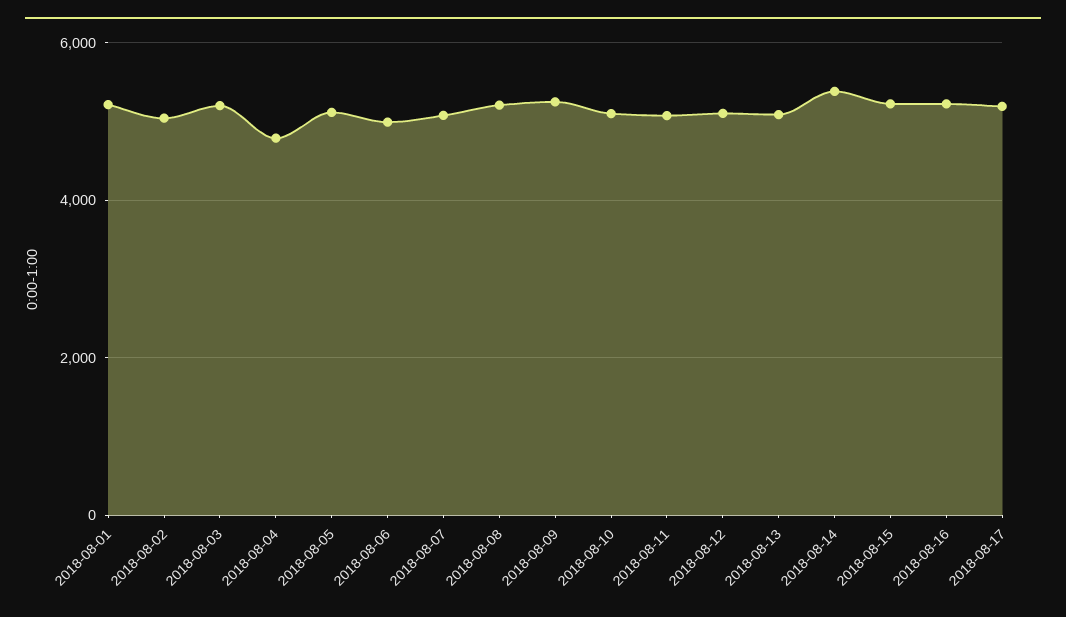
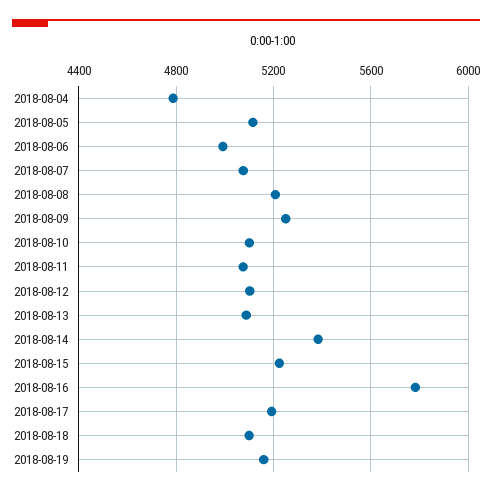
2018-08-01: 5200 -> none
2018-08-02: 5000 -> none
2018-08-03: 5200 -> none
2018-08-16: 5200 -> 5800
2018-08-18: none -> 5100
2018-08-19: none -> 5150

